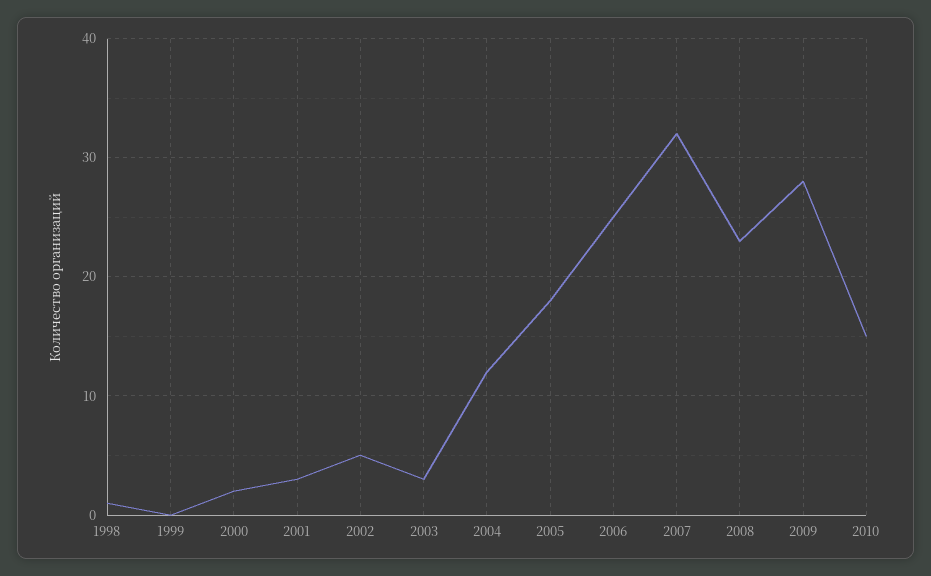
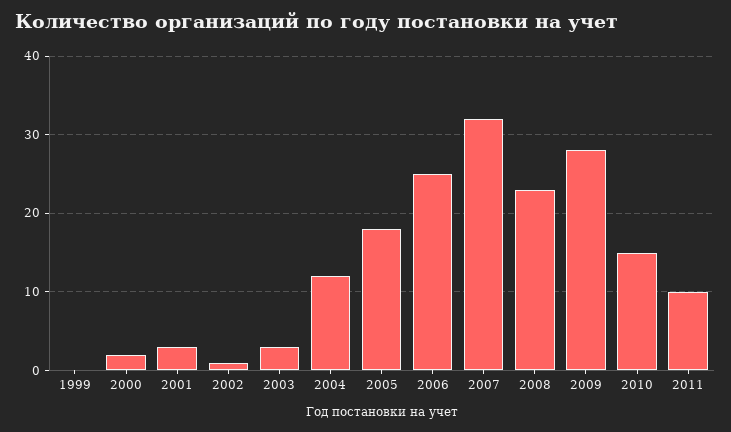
1998: 1 -> none
2002: 5 -> 1
2011: none -> 10

